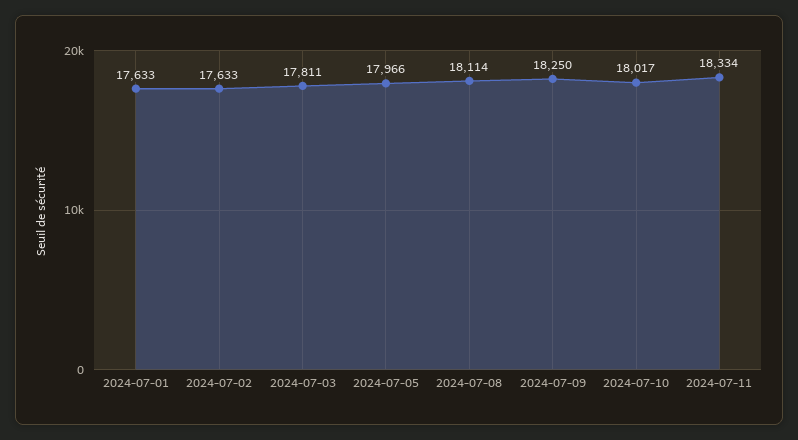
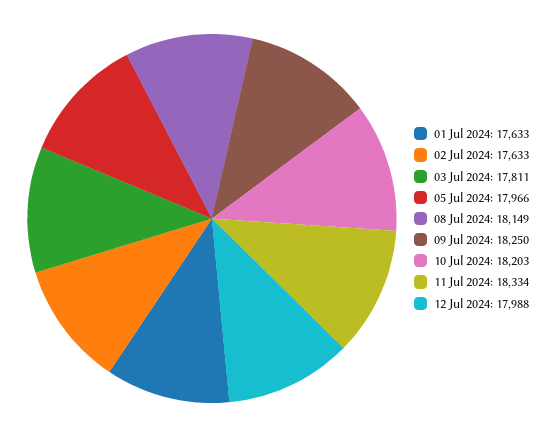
2024-07-08: 18114 -> 18149
2024-07-10: 18017 -> 18203
12 Jul 2024: none -> 17988

